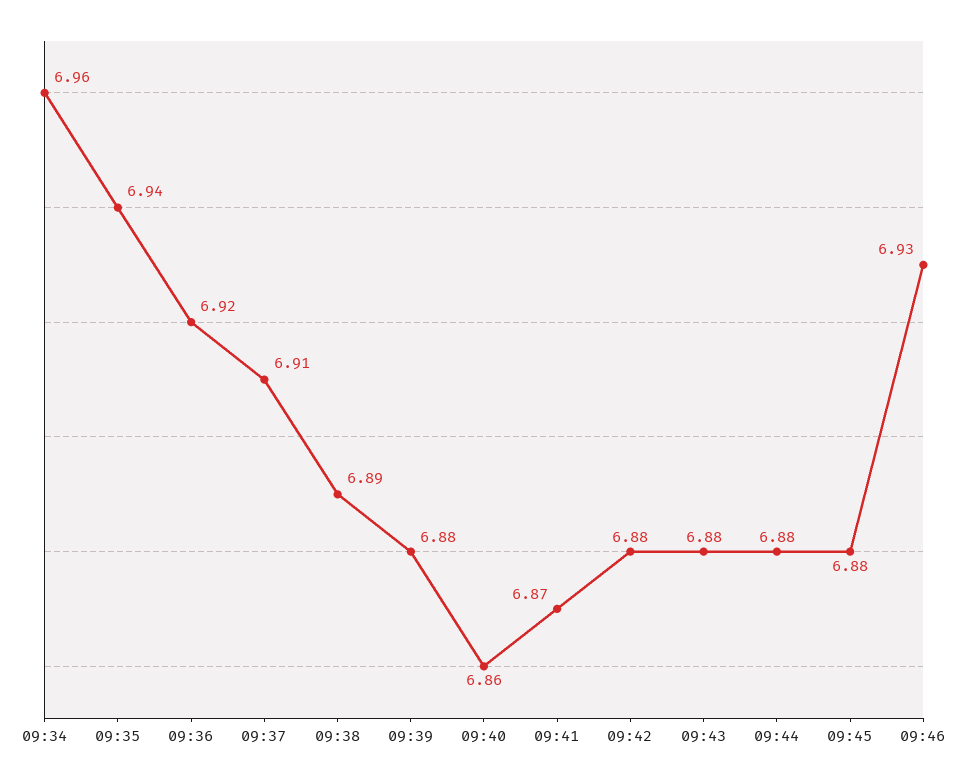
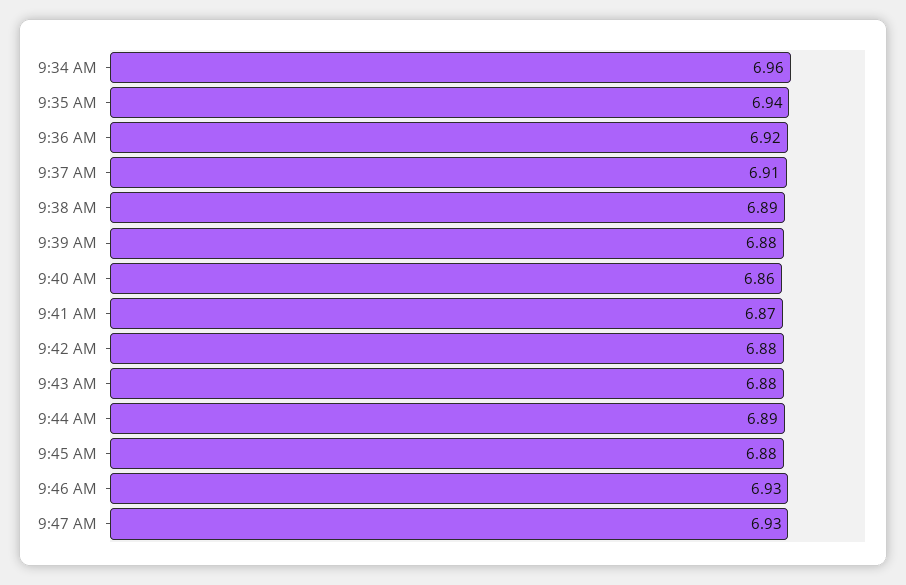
09:44: 6.88 -> 6.89
9:47 AM: none -> 6.93

